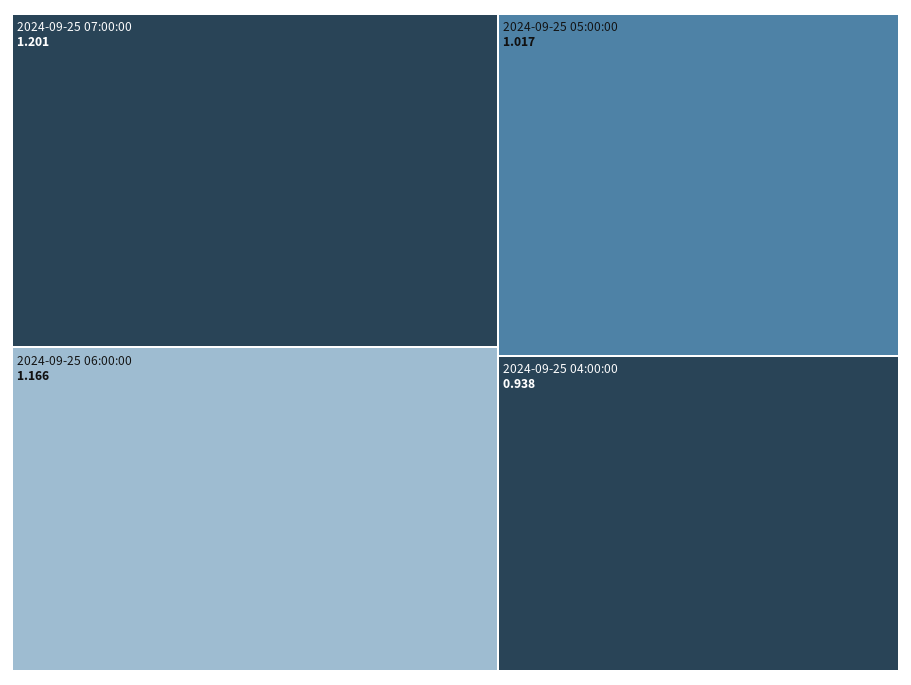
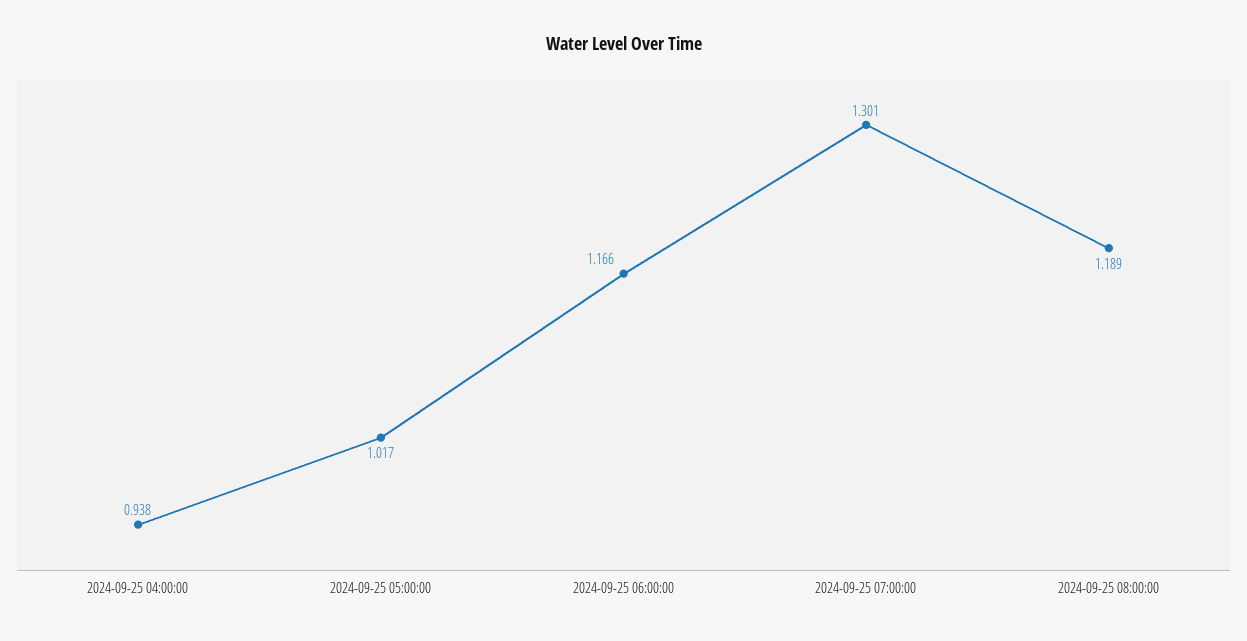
2024-09-25 07:00:00: 1.201 -> 1.301
2024-09-25 08:00:00: none -> 1.189

